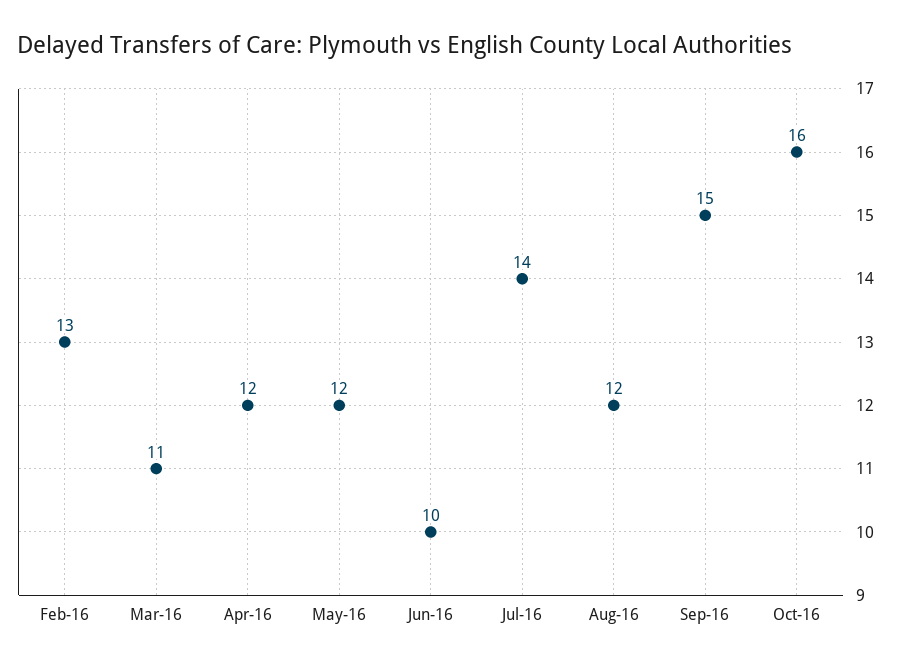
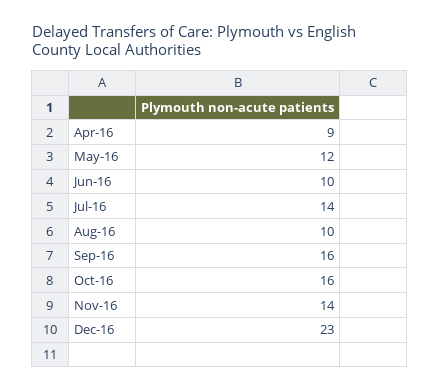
Feb-16: 13 -> none
Mar-16: 11 -> none
Apr-16: 12 -> 9
Aug-16: 12 -> 10
Sep-16: 15 -> 16
Nov-16: none -> 14
Dec-16: none -> 23

